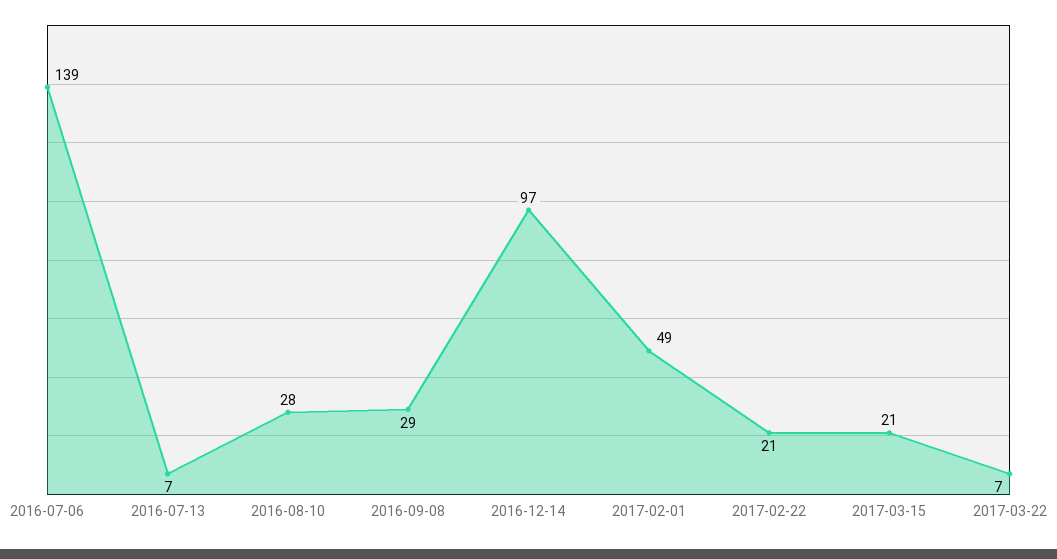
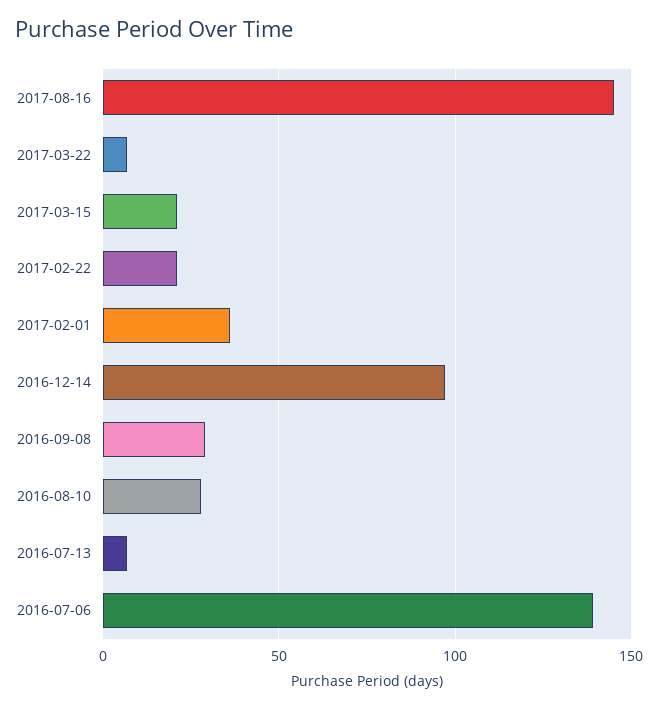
2017-02-01: 49 -> 35
2017-08-16: none -> 145

